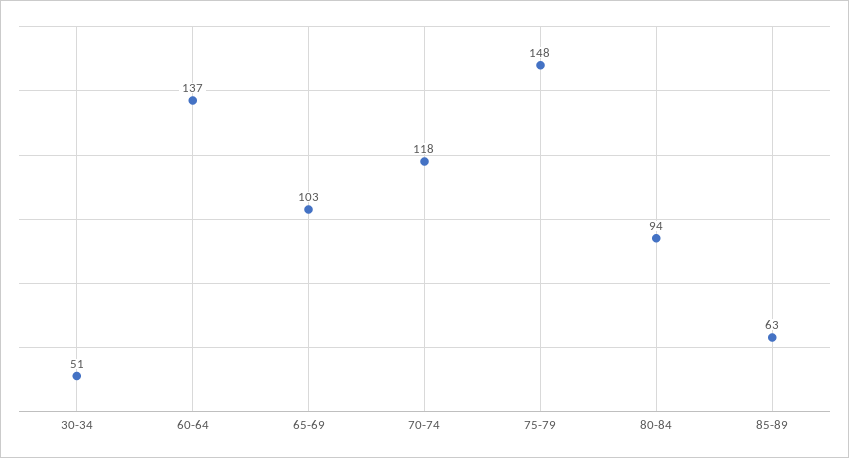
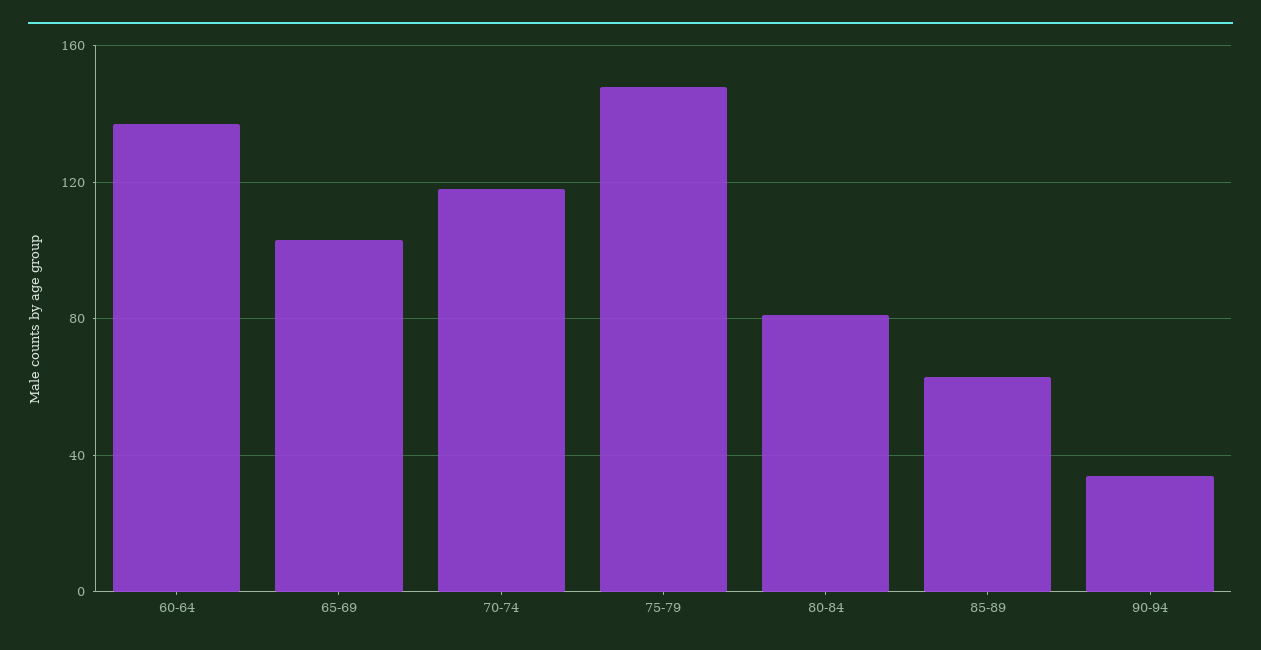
30-34: 51 -> none
80-84: 94 -> 80
90-94: none -> 35

